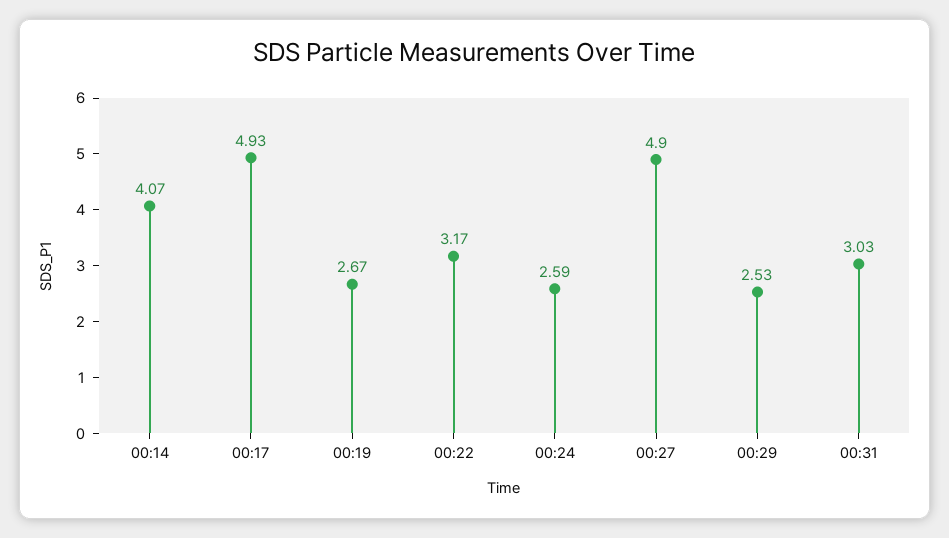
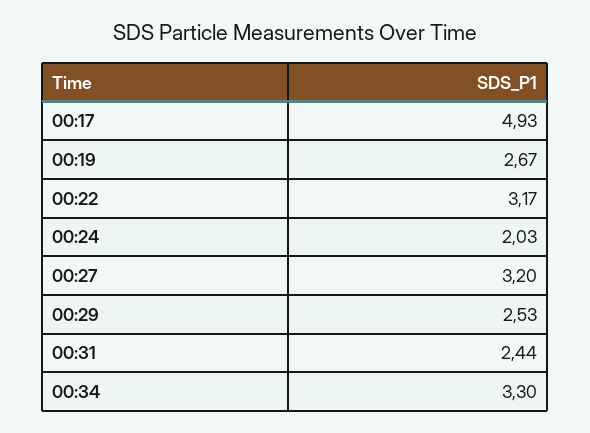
00:14: 4.07 -> none
00:24: 2.59 -> 2.03
00:27: 4.9 -> 3.2
00:31: 3.03 -> 2.44
00:34: none -> 3.3

